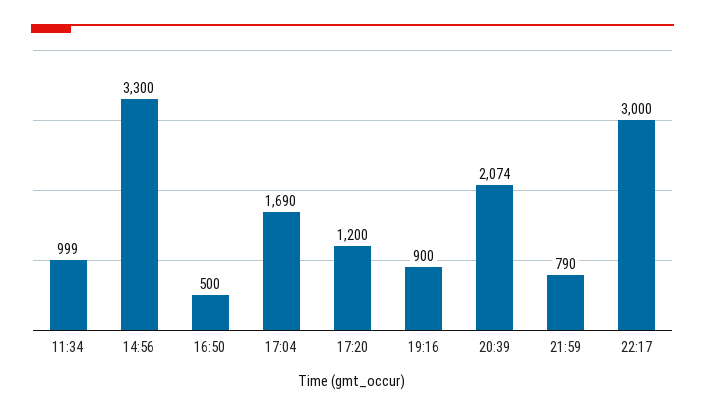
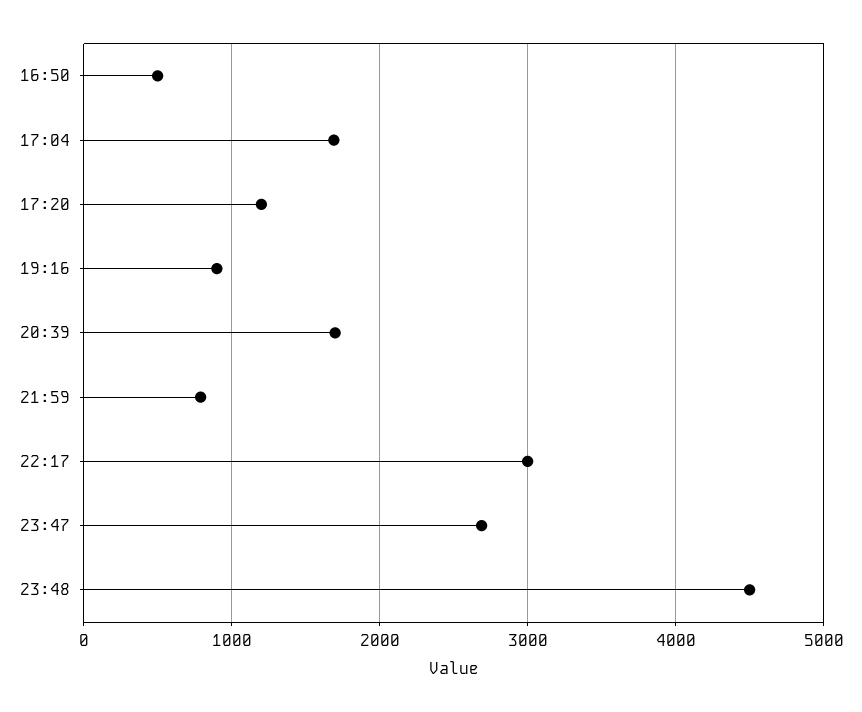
11:34: 999 -> none
14:56: 3300 -> none
20:39: 2074 -> 1700
23:47: none -> 2700
23:48: none -> 4500

